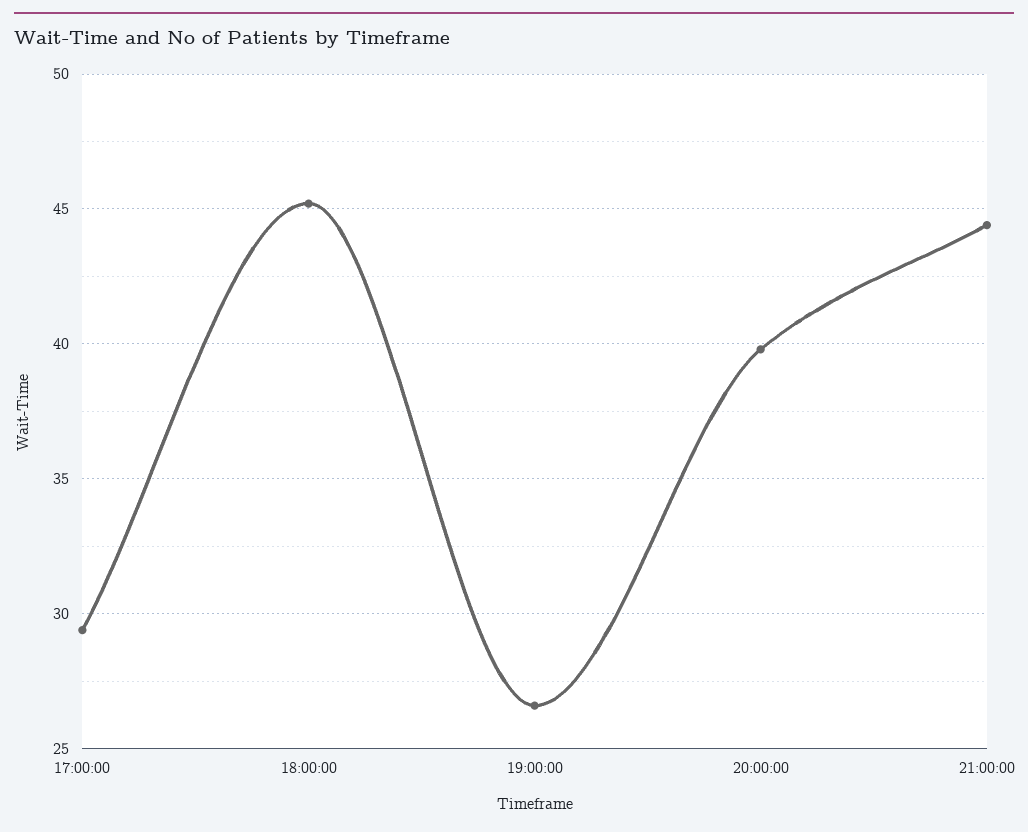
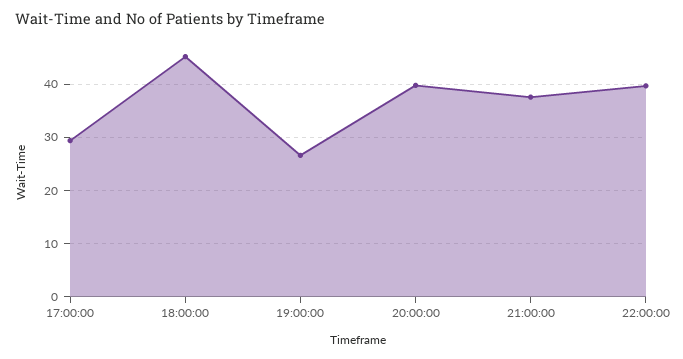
21:00:00: 44.5 -> 38
22:00:00: none -> 40

